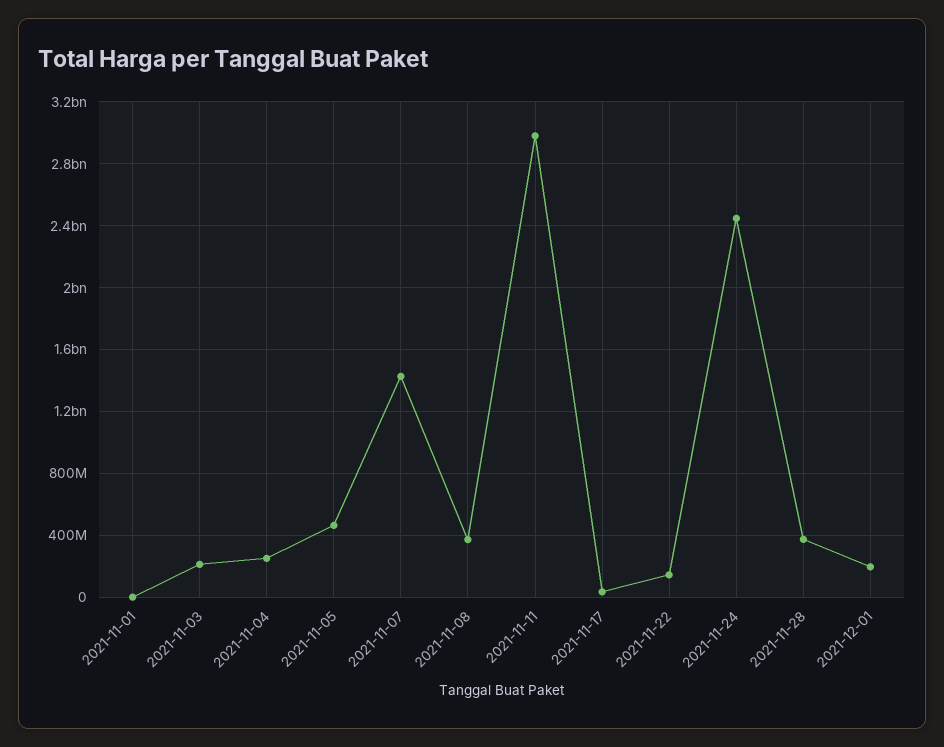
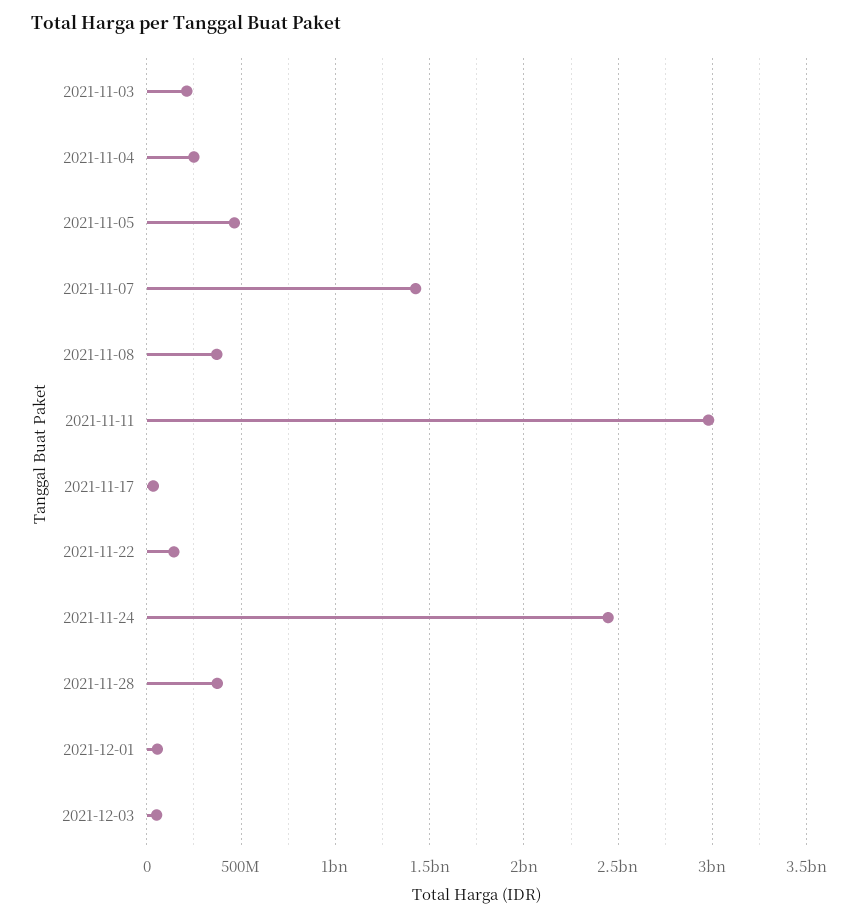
2021-11-01: 0 -> none
2021-12-01: 200000000 -> 50000000
2021-12-03: none -> 50000000

